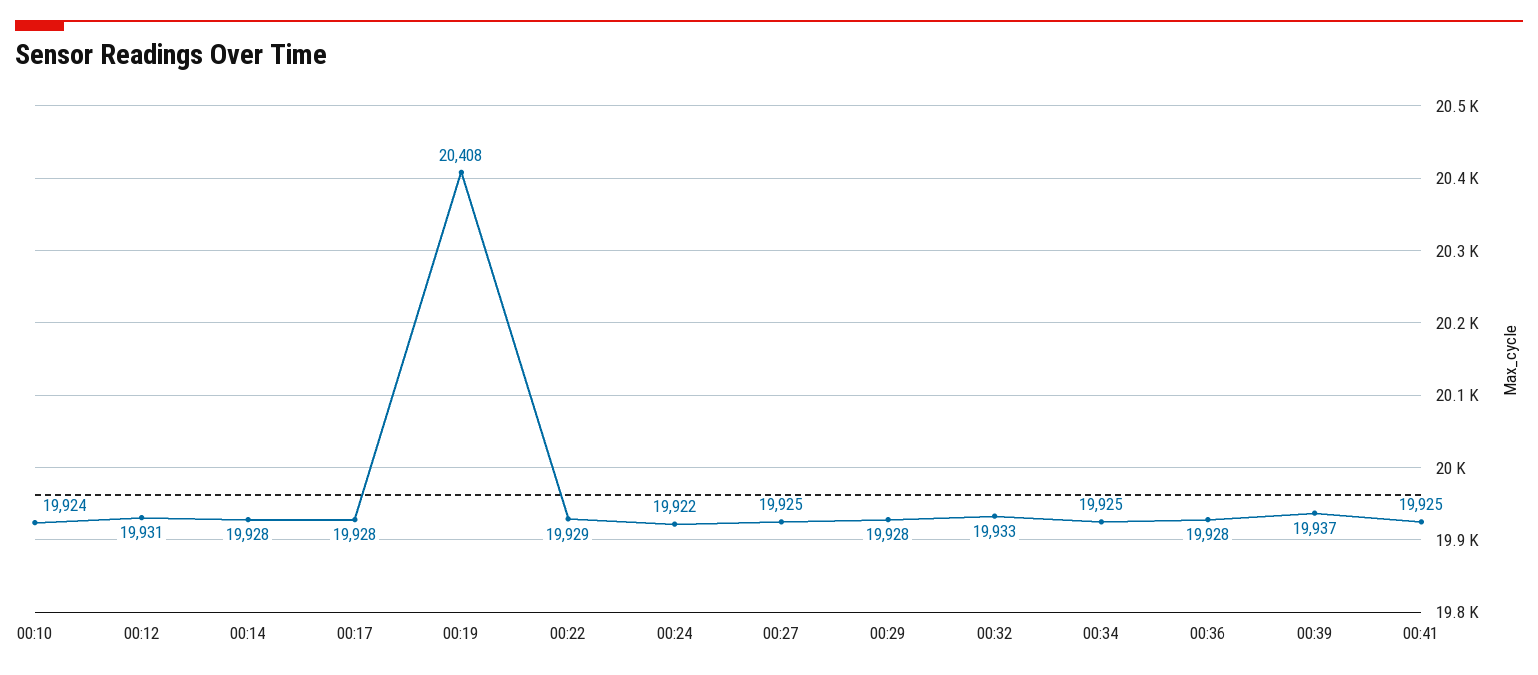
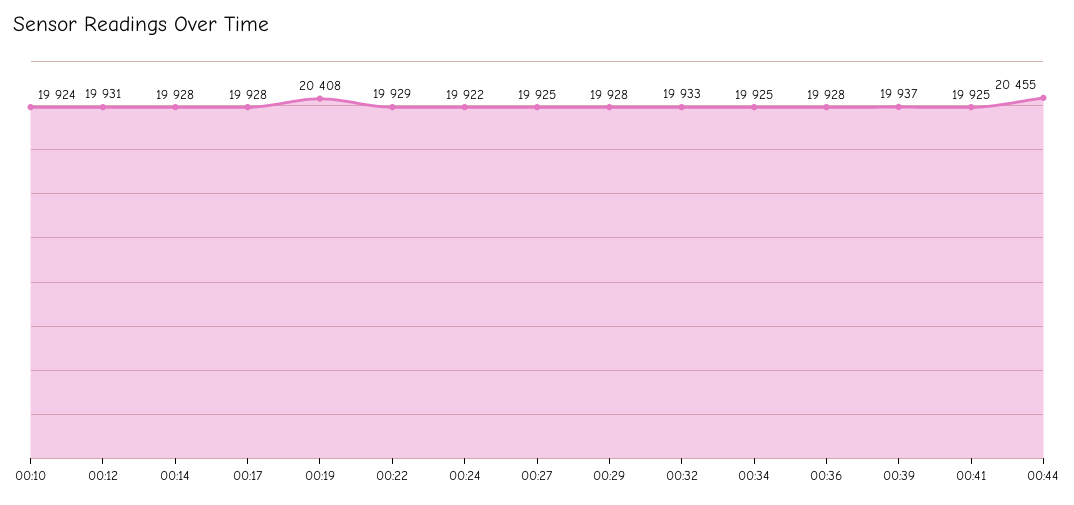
00:44: none -> 20455

